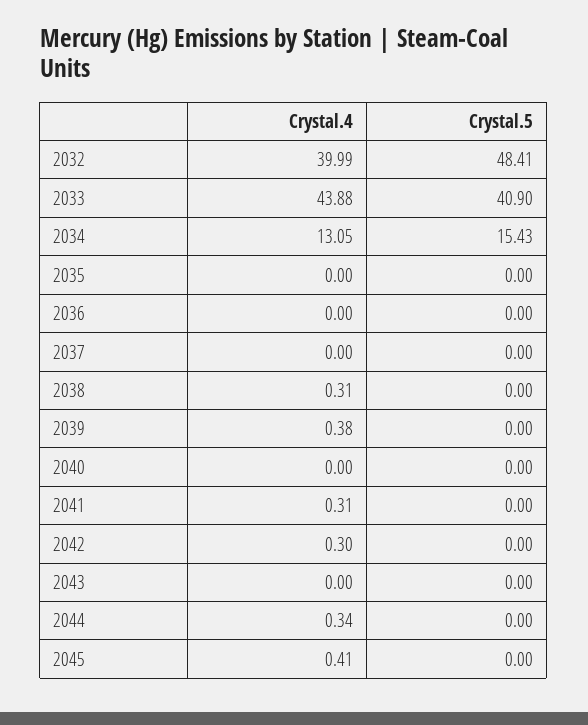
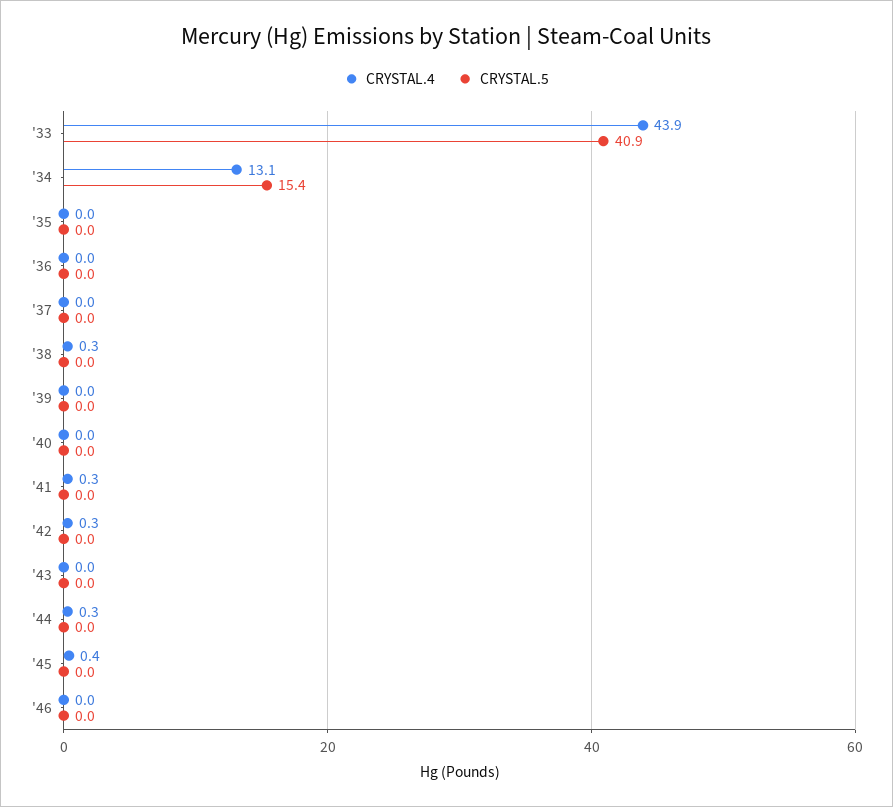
Crystal.4, 2032: 39.99 -> none
Crystal.5, 2032: 48.41 -> none
Crystal.4, 2039: 0.38 -> 0
Crystal.4, '46: none -> 0
Crystal.5, '46: none -> 0

